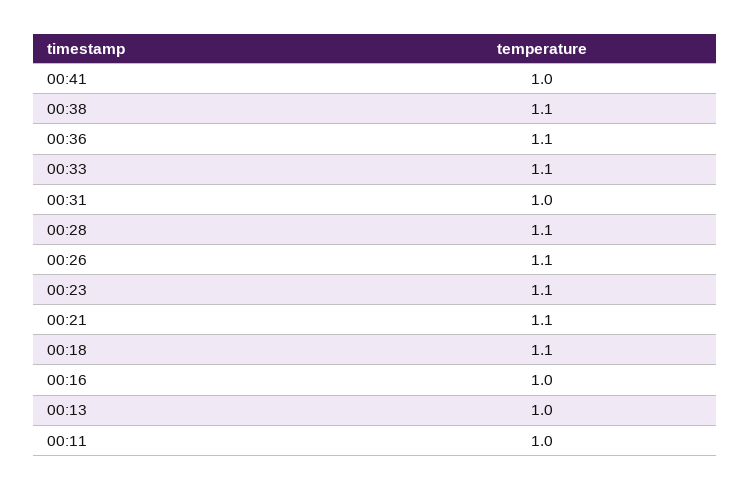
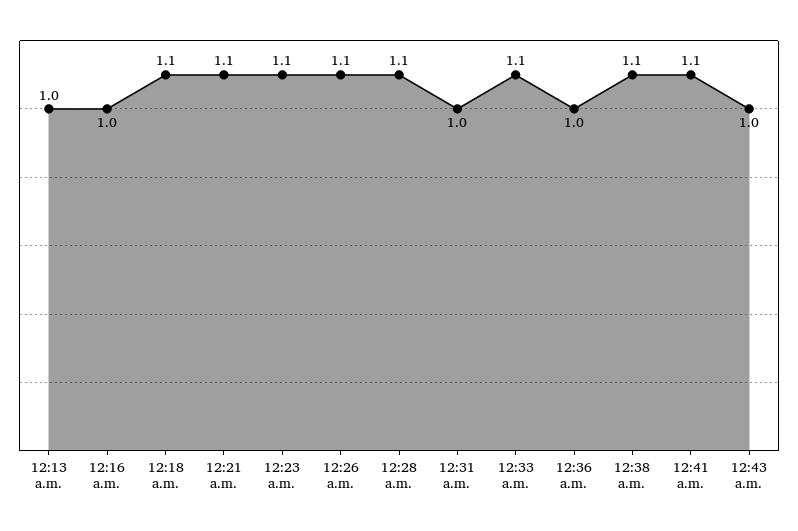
00:41: 1 -> 1.1
00:36: 1.1 -> 1
00:11: 1 -> none
12:43 a.m.: none -> 1

